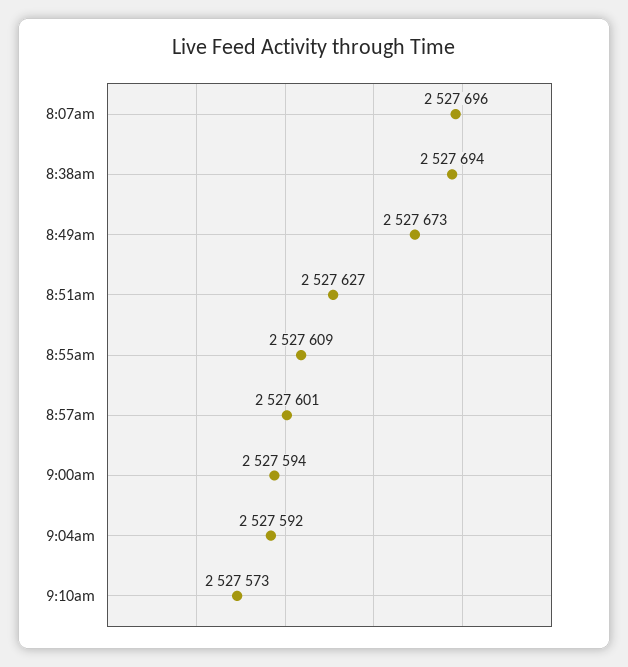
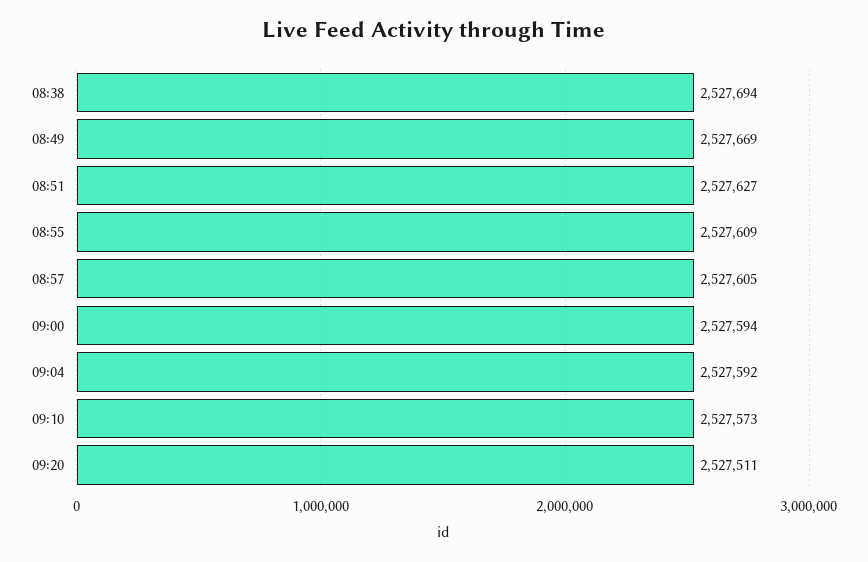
8:07am: 2527696 -> none
8:49am: 2527673 -> 2527669
8:57am: 2527601 -> 2527605
09:20: none -> 2527511

